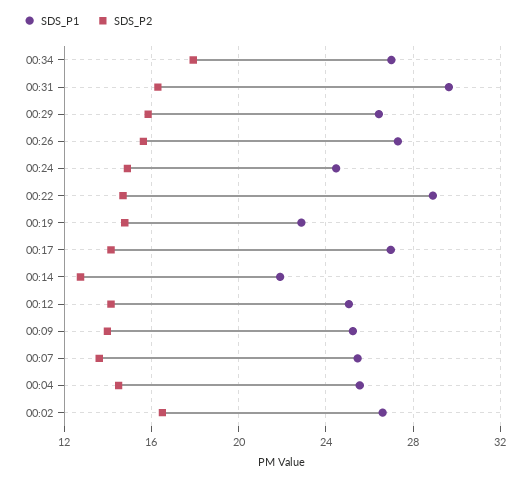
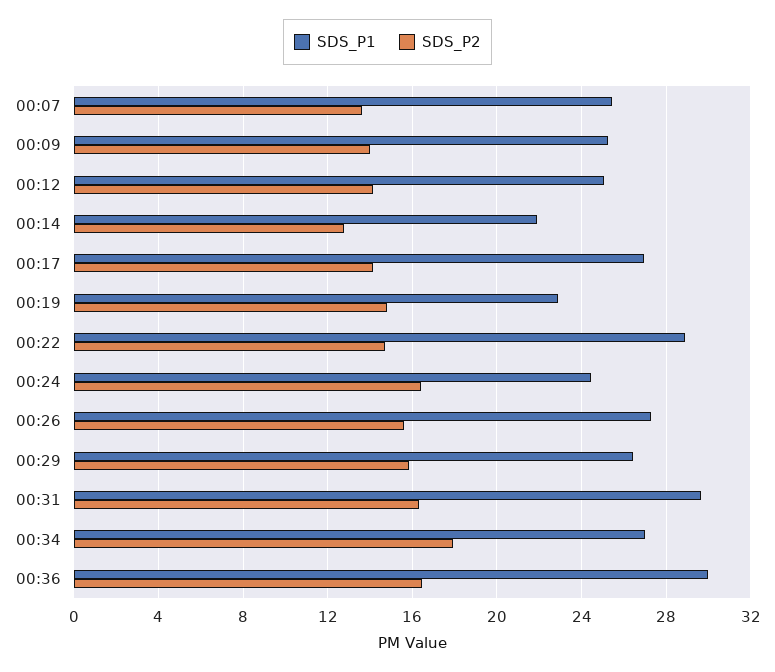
SDS_P2, 00:24: 15 -> 16.5
SDS_P1, 00:04: 25.5 -> none
SDS_P2, 00:04: 14.5 -> none
SDS_P1, 00:02: 26.5 -> none
SDS_P2, 00:02: 16.5 -> none
SDS_P1, 00:36: none -> 30
SDS_P2, 00:36: none -> 16.5

